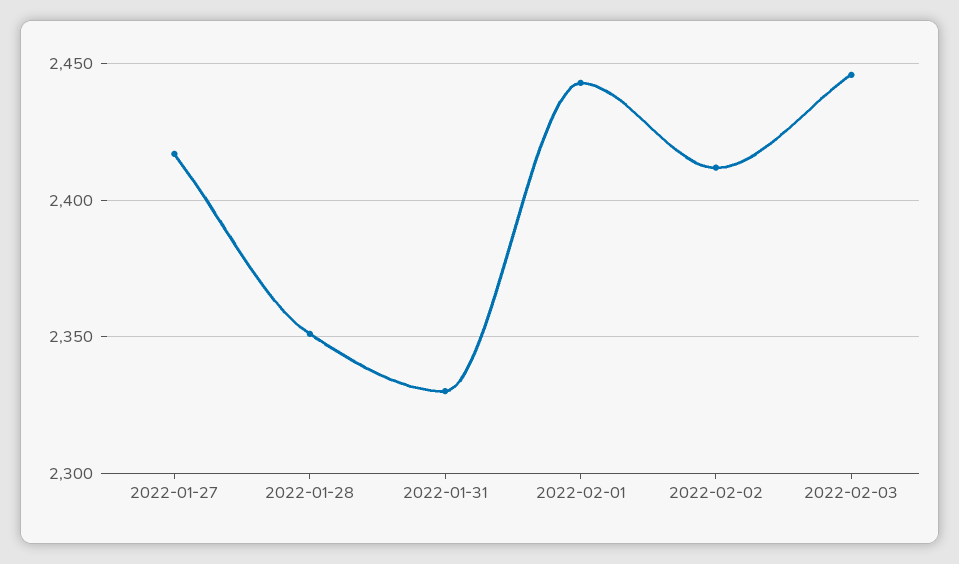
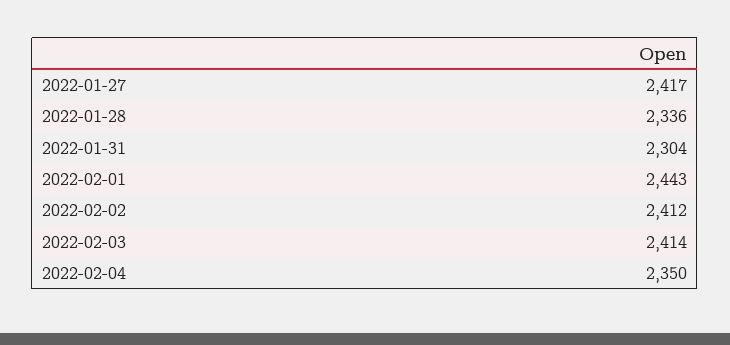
2022-01-28: 2350 -> 2336
2022-01-31: 2330 -> 2304
2022-02-03: 2445 -> 2414
2022-02-04: none -> 2350

